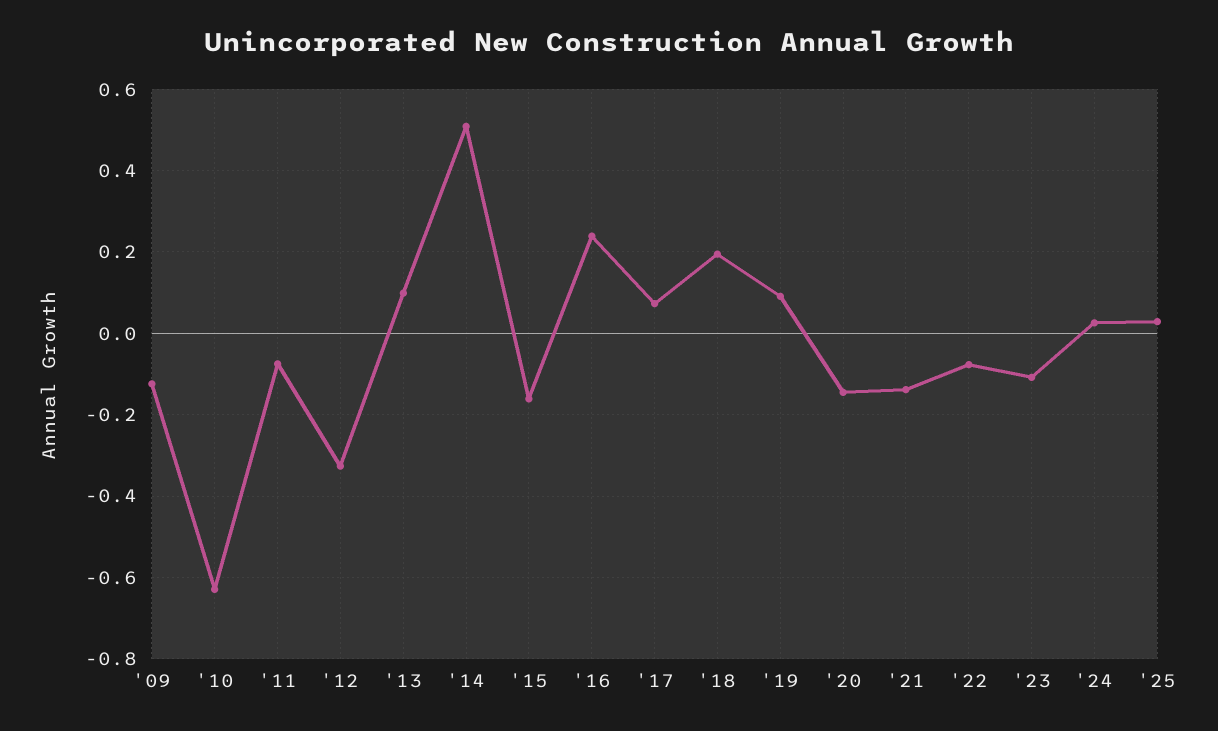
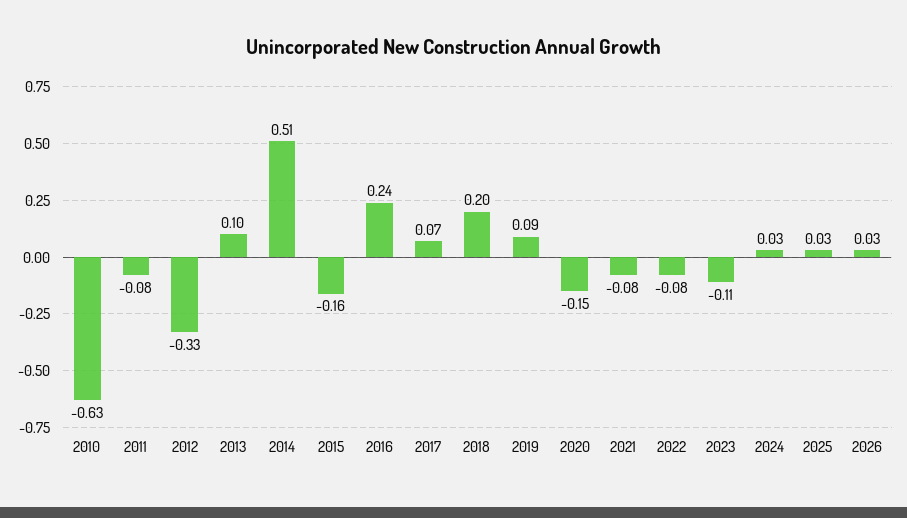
'09: -0.12 -> none
'21: -0.14 -> -0.08
2026: none -> 0.03

